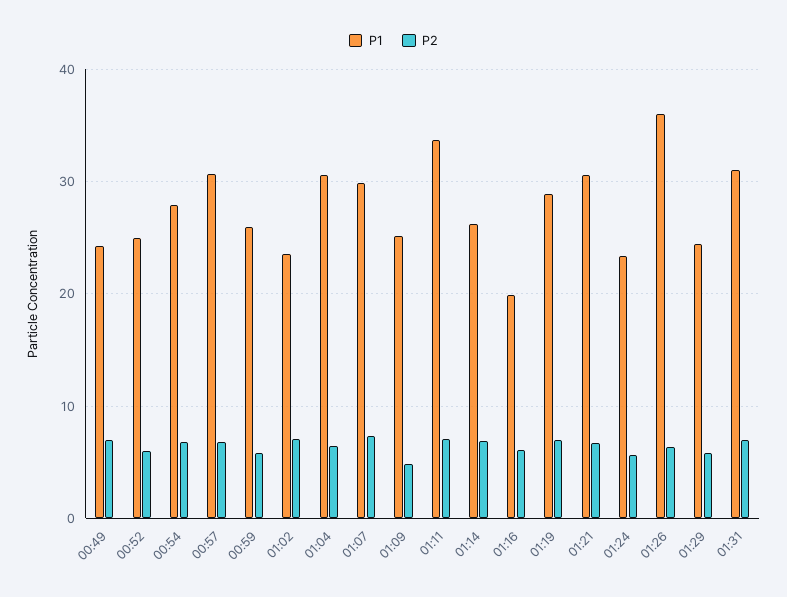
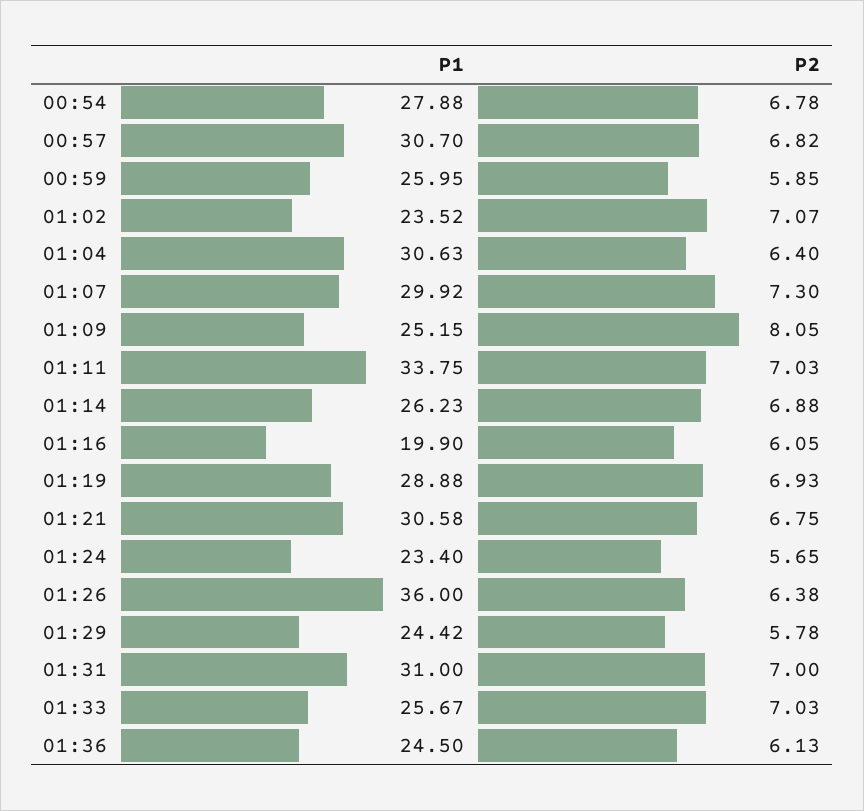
P1, 00:49: 24 -> none
P2, 00:49: 7 -> none
P1, 00:52: 25 -> none
P2, 00:52: 6 -> none
P2, 01:09: 5 -> 8.05
P1, 01:33: none -> 25.67
P2, 01:33: none -> 7.03
P1, 01:36: none -> 24.5
P2, 01:36: none -> 6.13

